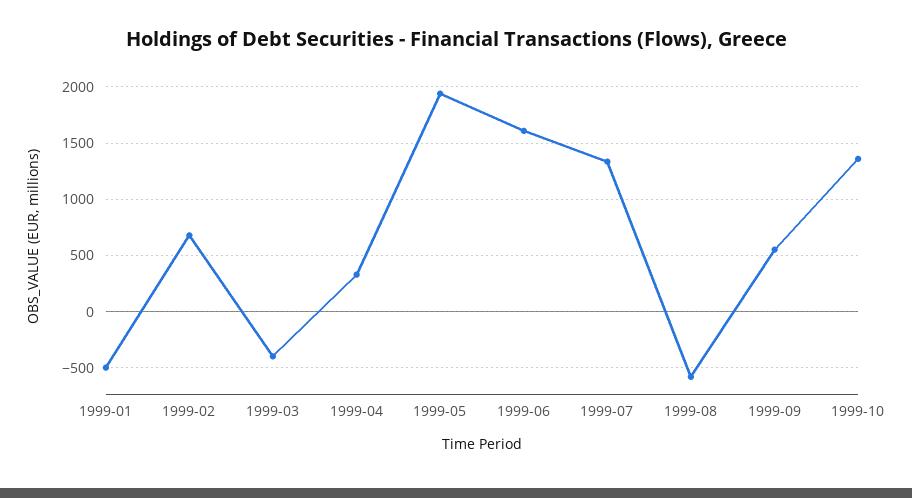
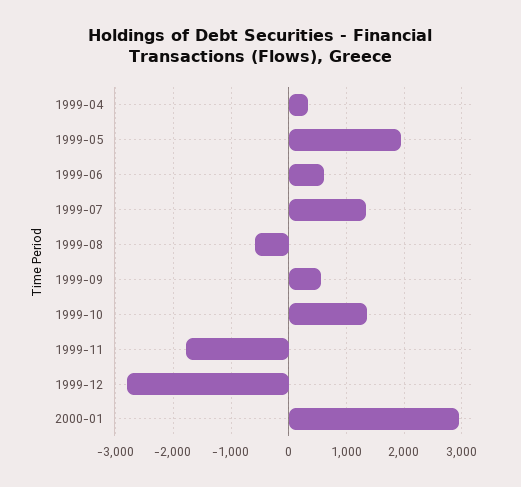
1999-01: -500 -> none
1999-02: 700 -> none
1999-03: -400 -> none
1999-06: 1600 -> 600
1999-11: none -> -1800
1999-12: none -> -2800
2000-01: none -> 3000

